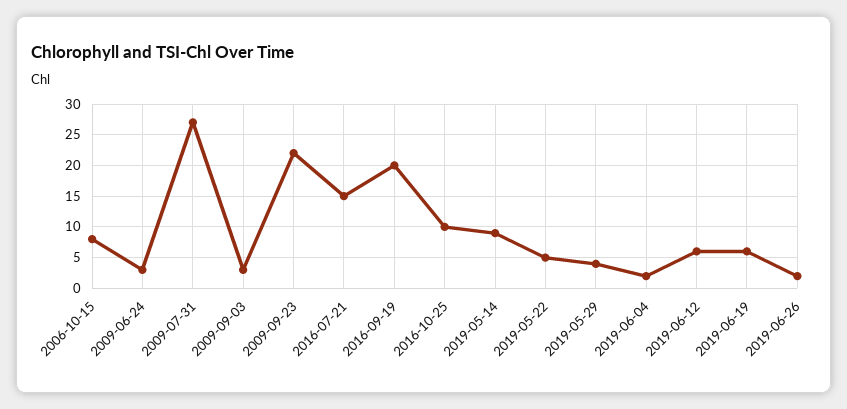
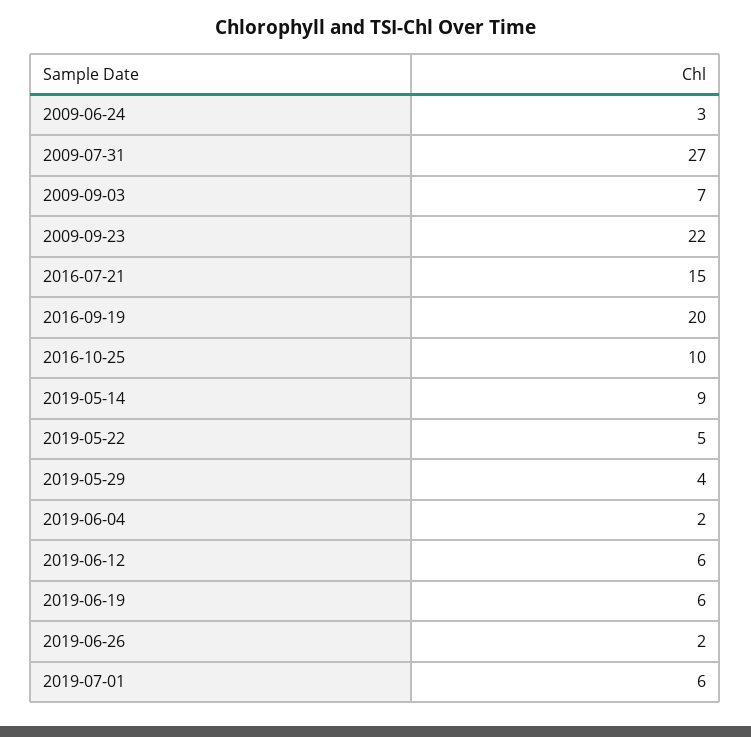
2006-10-15: 8 -> none
2009-09-03: 3 -> 7
2019-07-01: none -> 6

